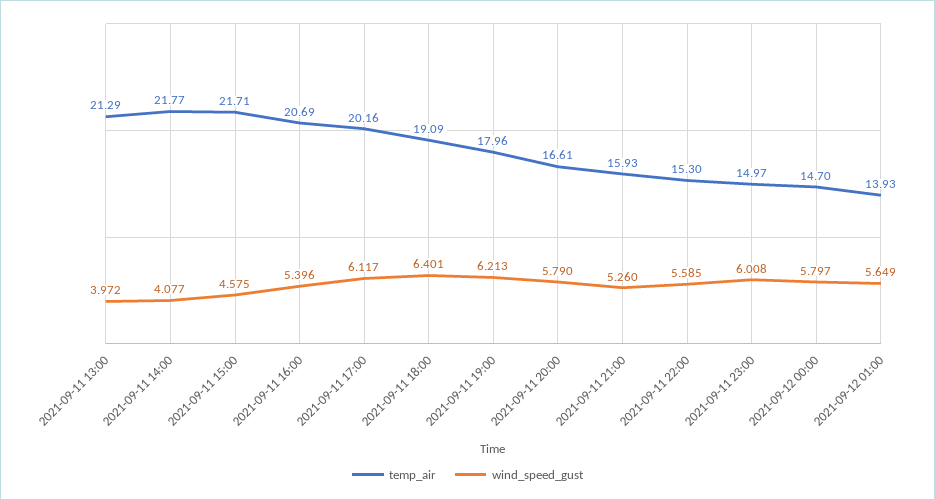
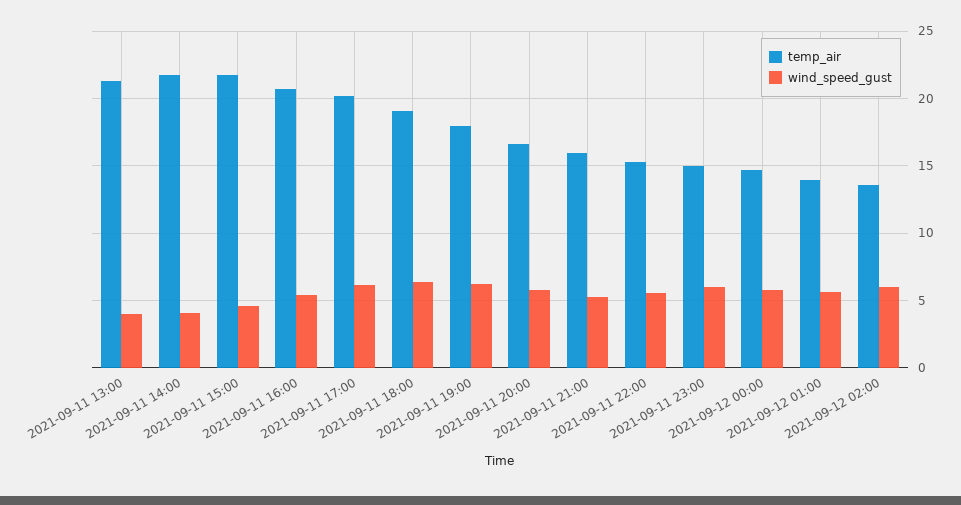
temp_air, 2021-09-12 02:00: none -> 13.5
wind_speed_gust, 2021-09-12 02:00: none -> 6

